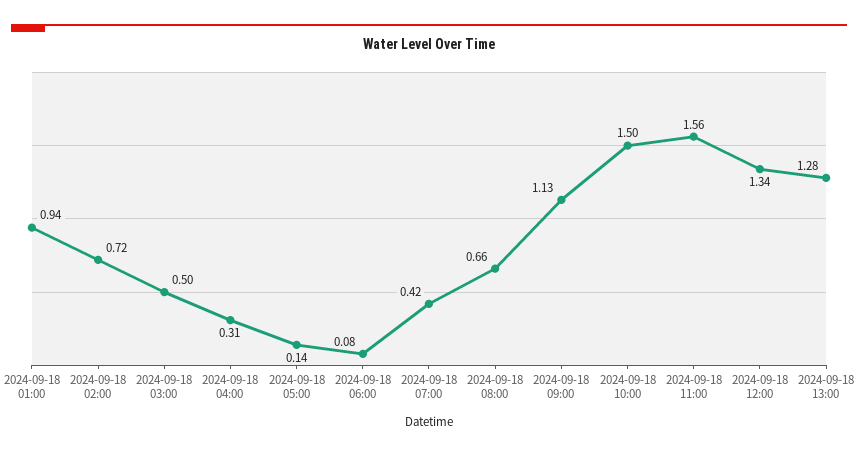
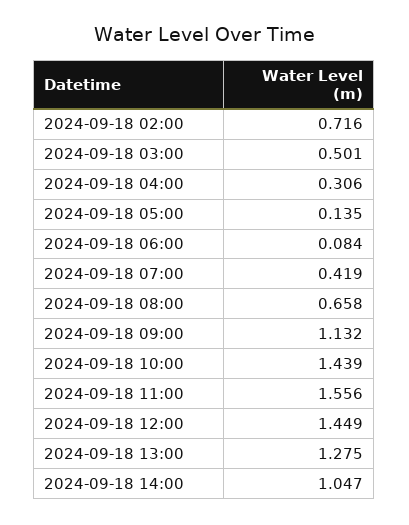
2024-09-18 01:00: 0.94 -> none
2024-09-18 10:00: 1.5 -> 1.439
2024-09-18 12:00: 1.34 -> 1.449
2024-09-18 14:00: none -> 1.047

